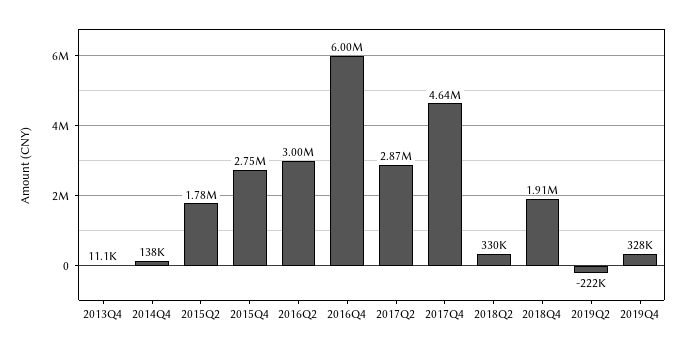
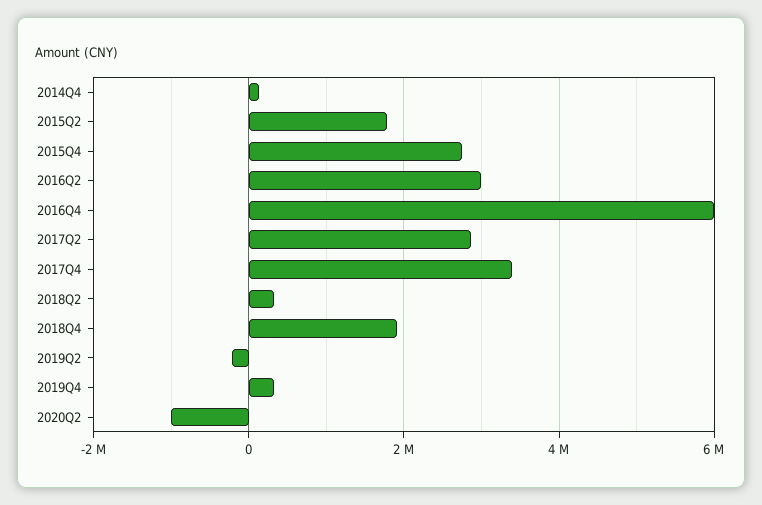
2013Q4: 11100 -> none
2017Q4: 4640000 -> 3400000
2020Q2: none -> -1000000

